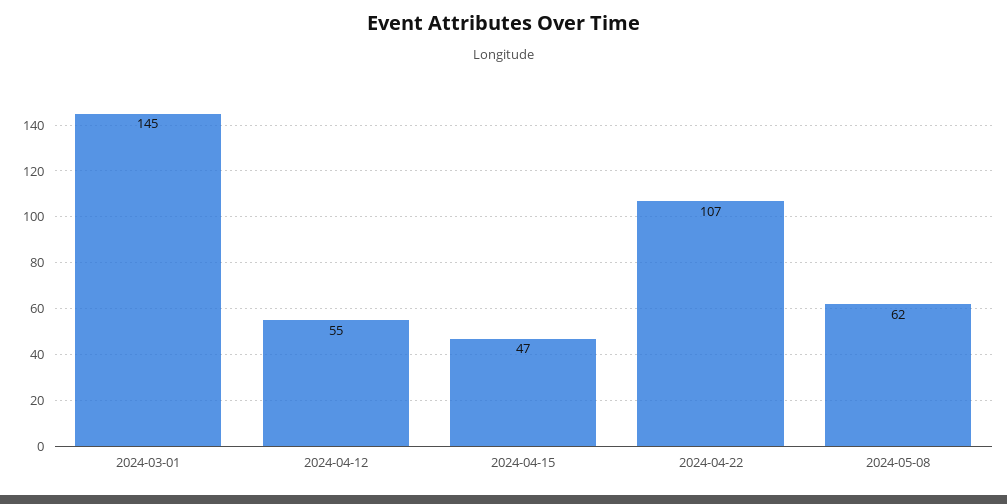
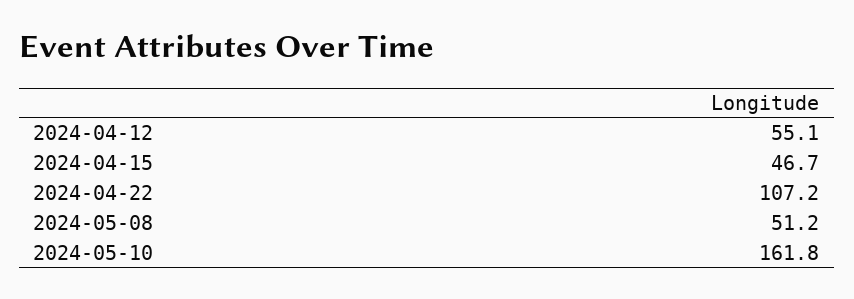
2024-03-01: 145 -> none
2024-05-08: 62 -> 51.2
2024-05-10: none -> 161.8

